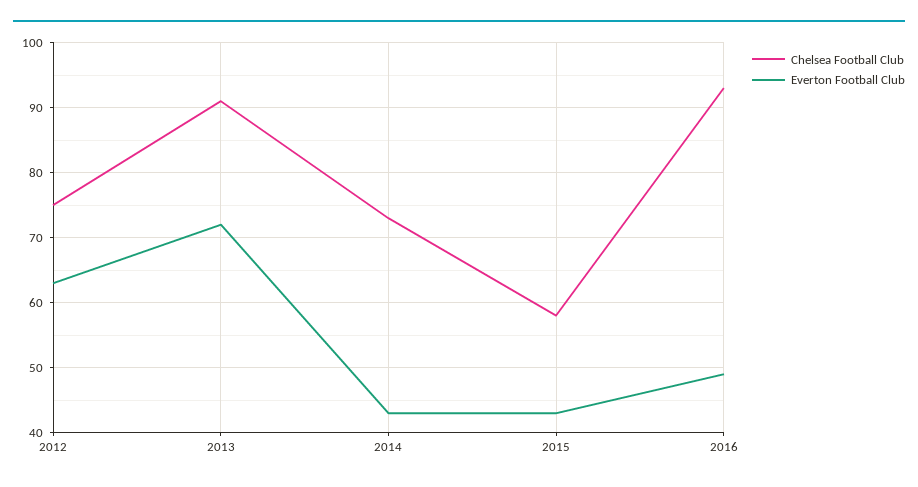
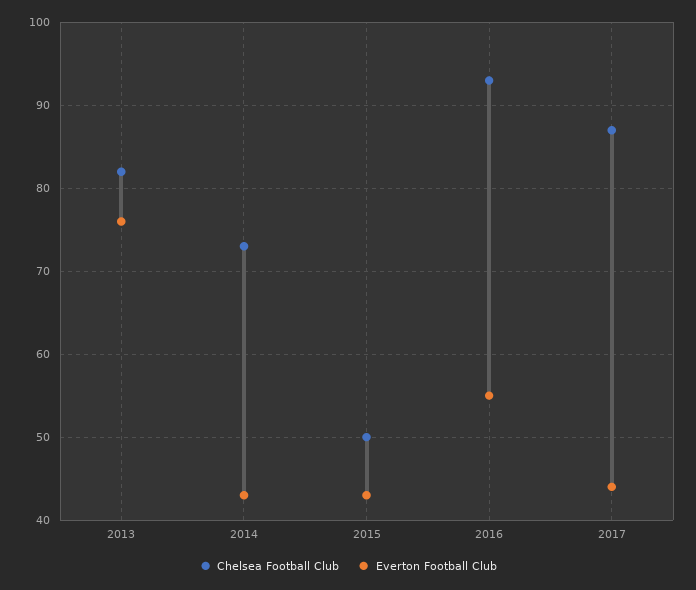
Chelsea Football Club, 2012: 75 -> none
Everton Football Club, 2012: 63 -> none
Chelsea Football Club, 2013: 91 -> 82
Everton Football Club, 2013: 72 -> 76
Chelsea Football Club, 2015: 58 -> 50
Everton Football Club, 2016: 49 -> 55
Chelsea Football Club, 2017: none -> 87
Everton Football Club, 2017: none -> 44

